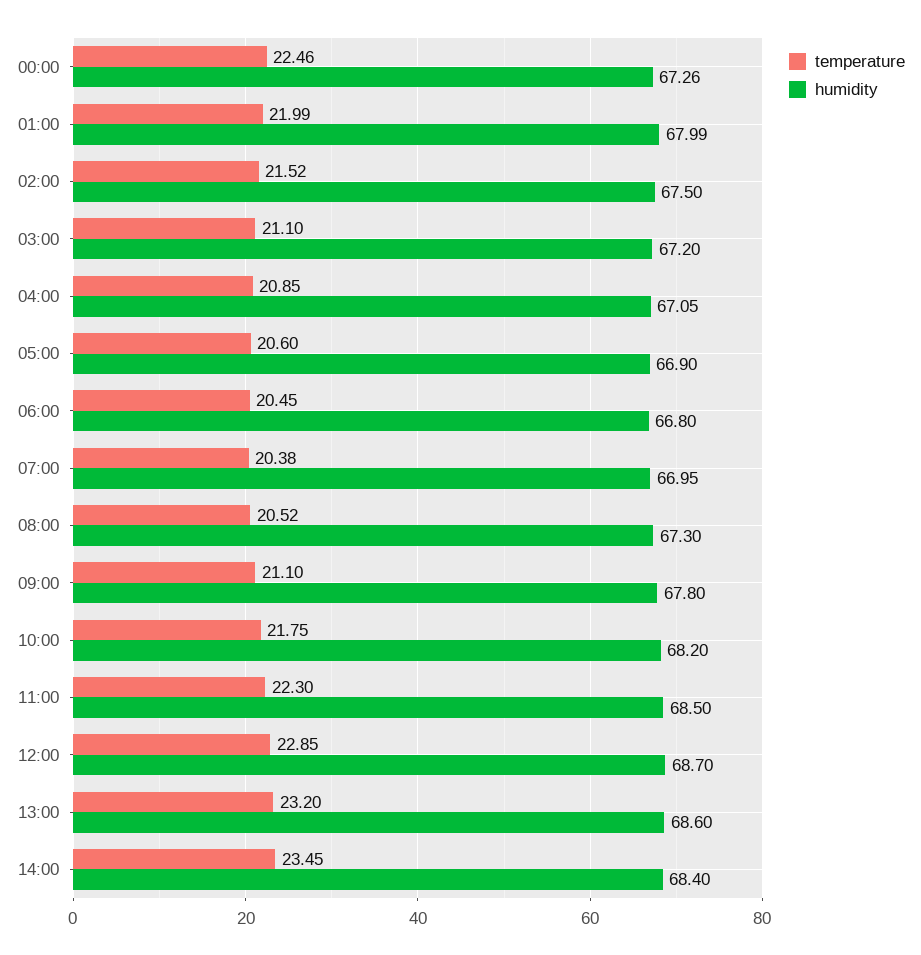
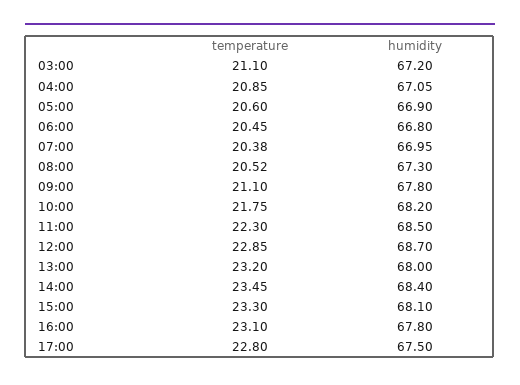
temperature, 00:00: 22.46 -> none
humidity, 00:00: 67.26 -> none
temperature, 01:00: 21.99 -> none
humidity, 01:00: 67.99 -> none
temperature, 02:00: 21.52 -> none
humidity, 02:00: 67.5 -> none
humidity, 13:00: 68.6 -> 68
temperature, 15:00: none -> 23.3
humidity, 15:00: none -> 68.1
temperature, 16:00: none -> 23.1
humidity, 16:00: none -> 67.8
temperature, 17:00: none -> 22.8
humidity, 17:00: none -> 67.5

